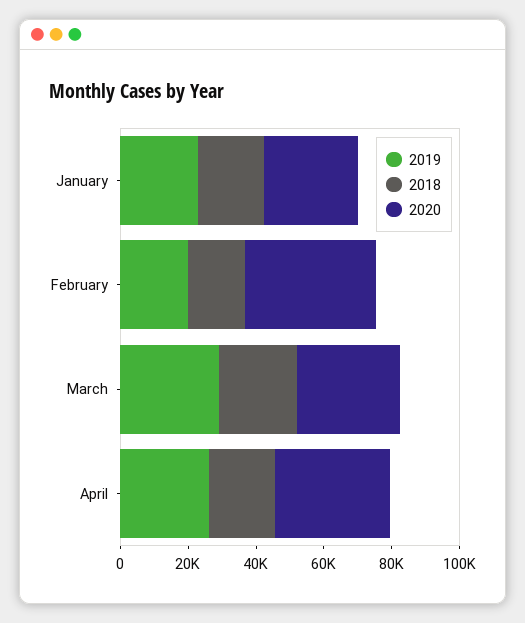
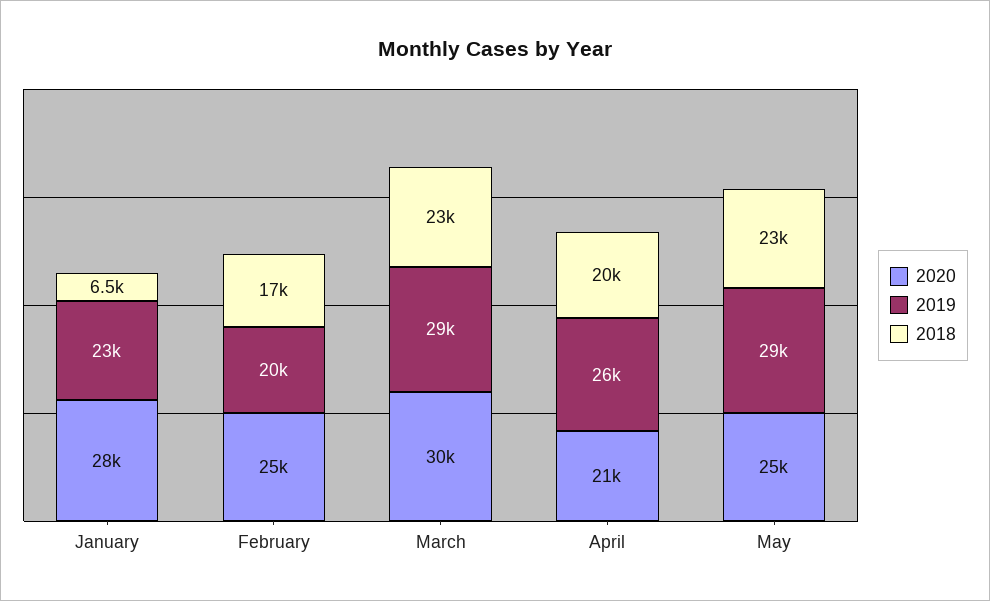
2018, January: 20000 -> 6500
2020, February: 40000 -> 25000
2020, April: 35000 -> 21000
2020, May: none -> 25000
2019, May: none -> 29000
2018, May: none -> 23000

